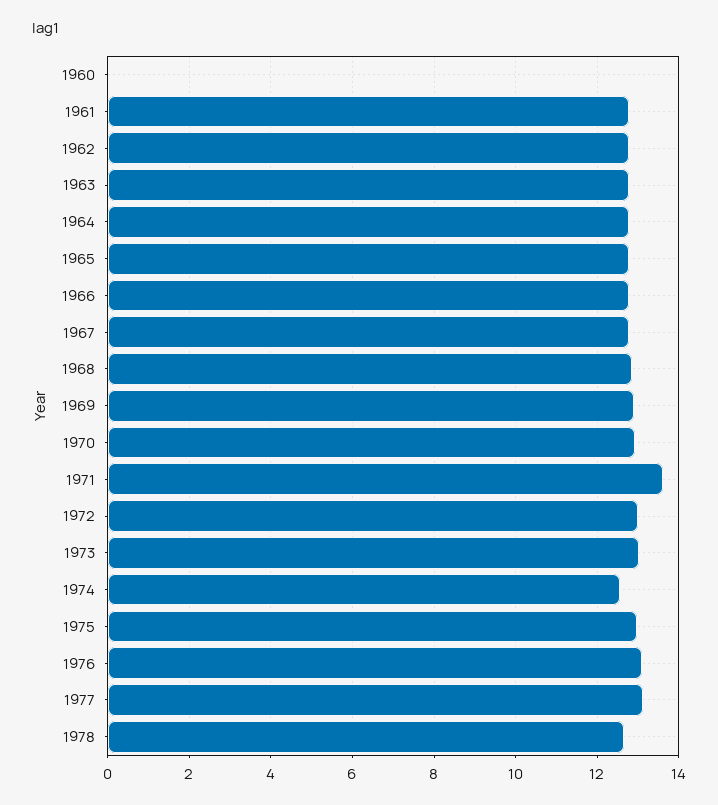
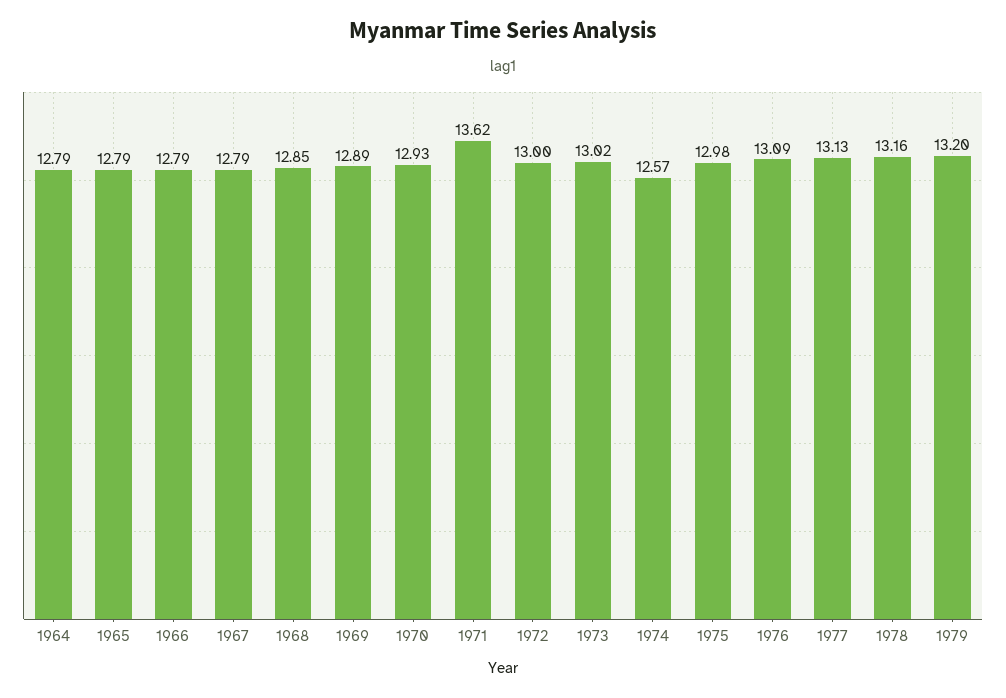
1960: 0 -> none
1961: 12.8 -> none
1962: 12.8 -> none
1963: 12.8 -> none
1978: 12.6 -> 13.16
1979: none -> 13.2

